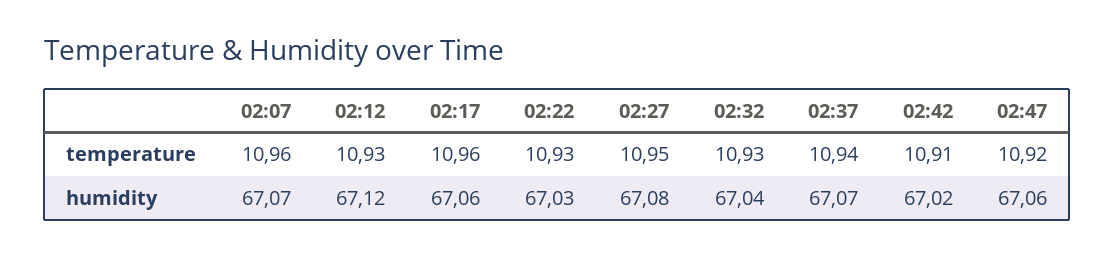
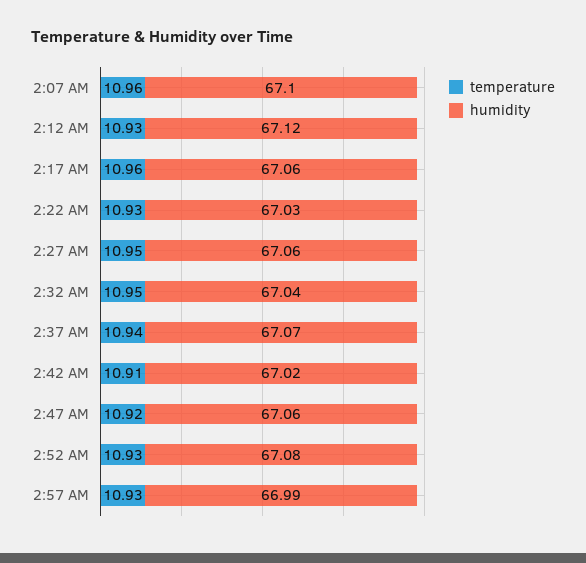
temperature, 02:32: 10.93 -> 10.95
humidity, 02:07: 67.07 -> 67.1
humidity, 02:27: 67.08 -> 67.06
temperature, 2:52 AM: none -> 10.93
humidity, 2:52 AM: none -> 67.08
temperature, 2:57 AM: none -> 10.93
humidity, 2:57 AM: none -> 66.99

